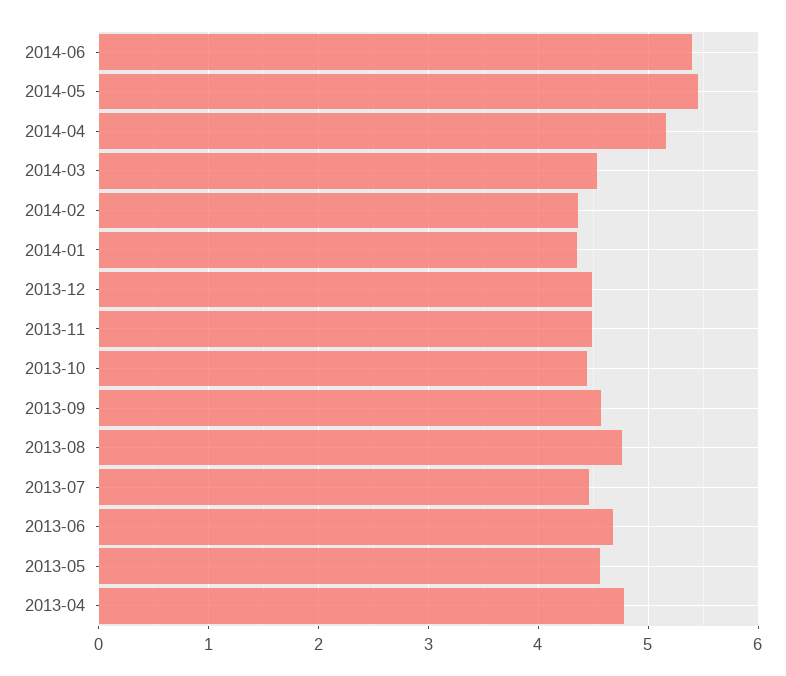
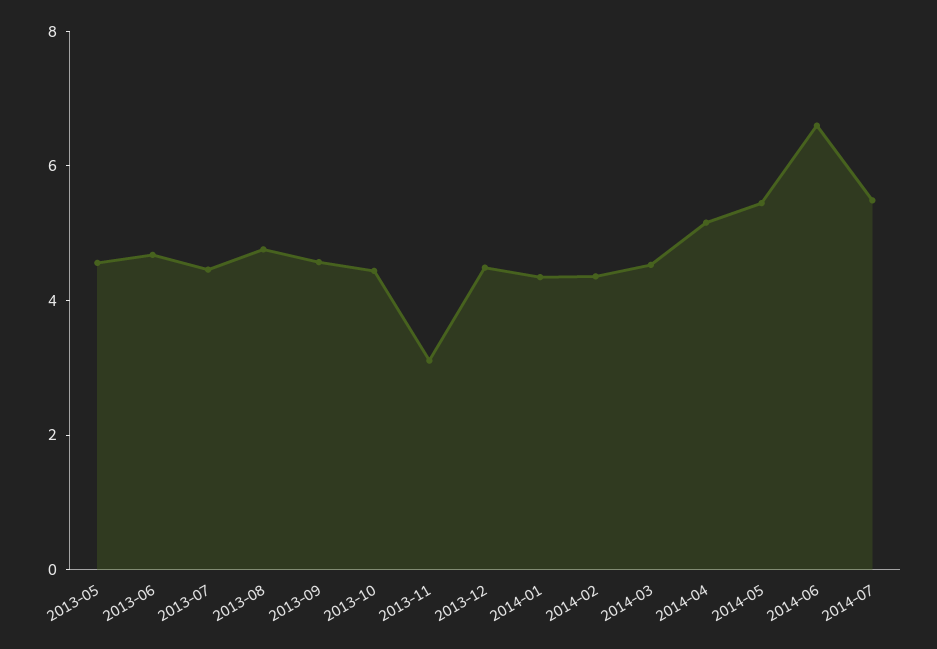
2014-06: 5.4 -> 6.5
2013-11: 4.5 -> 3
2013-04: 4.8 -> none
2014-07: none -> 5.5

